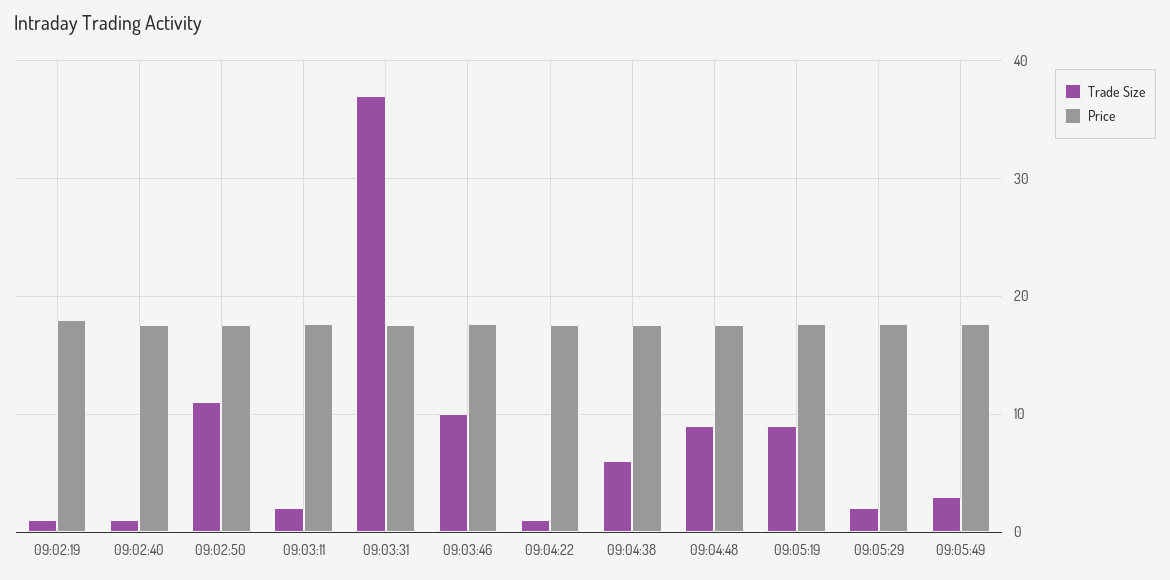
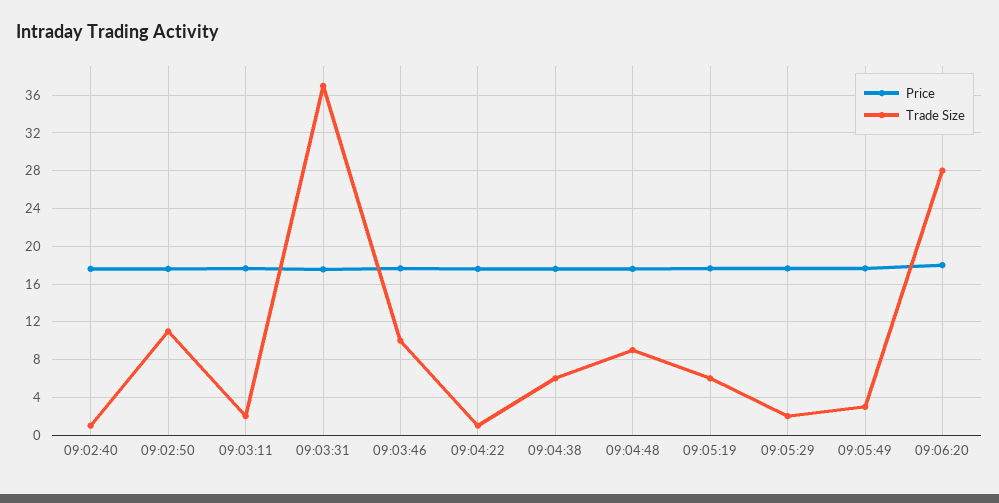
Trade Size, 09:02:19: 1 -> none
Price, 09:02:19: 18 -> none
Trade Size, 09:05:19: 9 -> 6
Price, 09:06:20: none -> 18
Trade Size, 09:06:20: none -> 28

